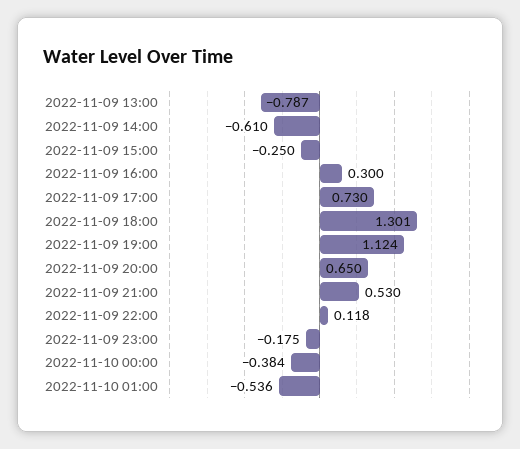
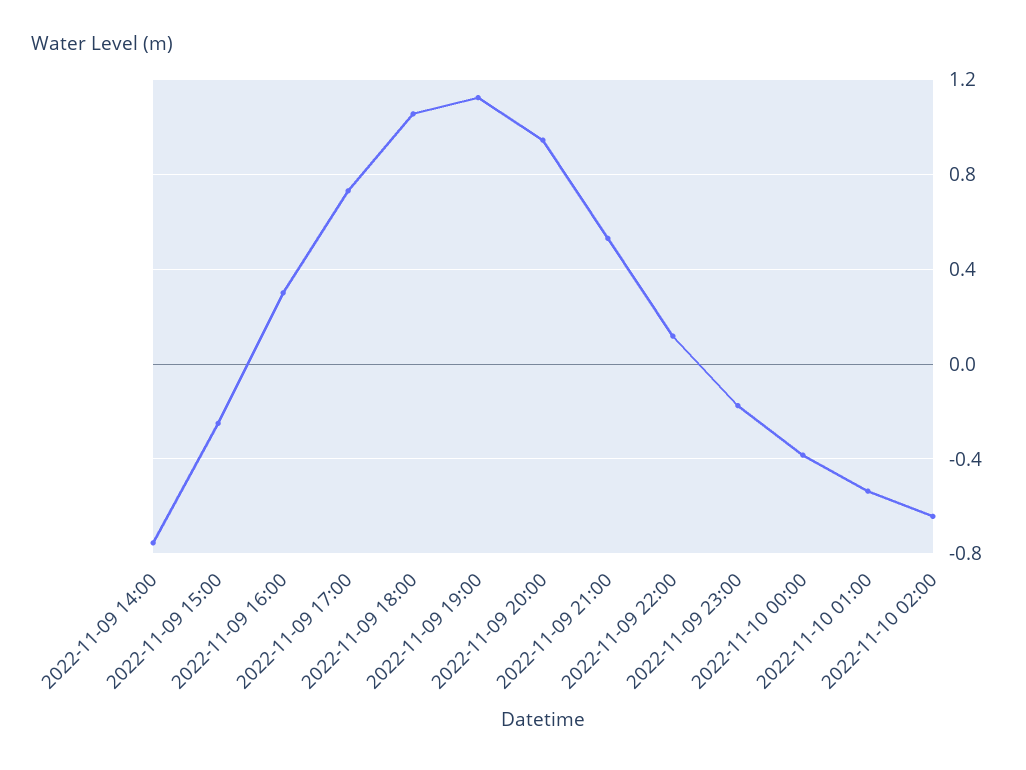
2022-11-09 13:00: -0.787 -> none
2022-11-09 14:00: -0.61 -> -0.75
2022-11-09 18:00: 1.301 -> 1.05
2022-11-09 20:00: 0.65 -> 0.95
2022-11-10 02:00: none -> -0.65

